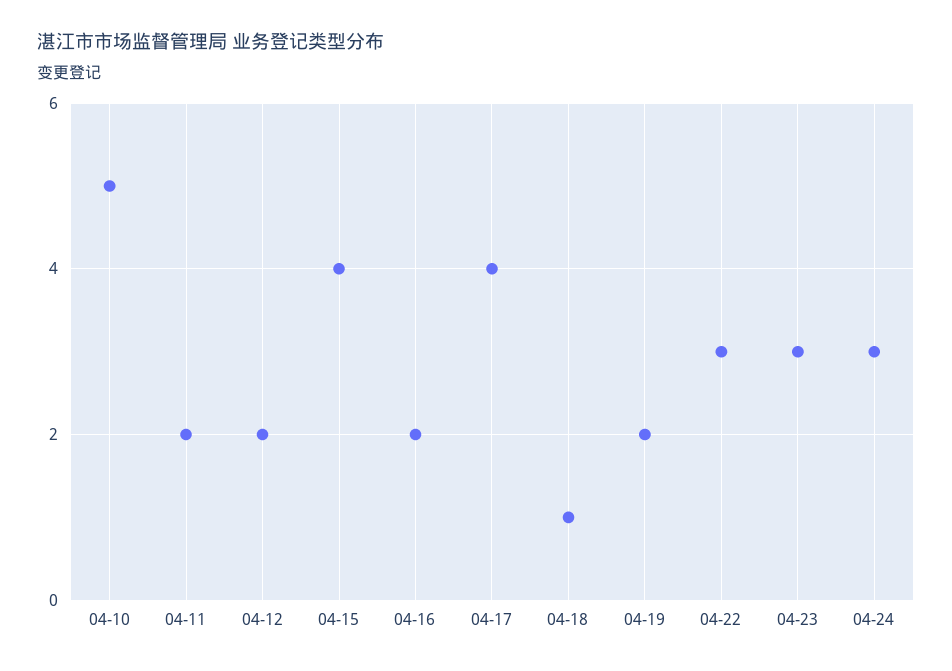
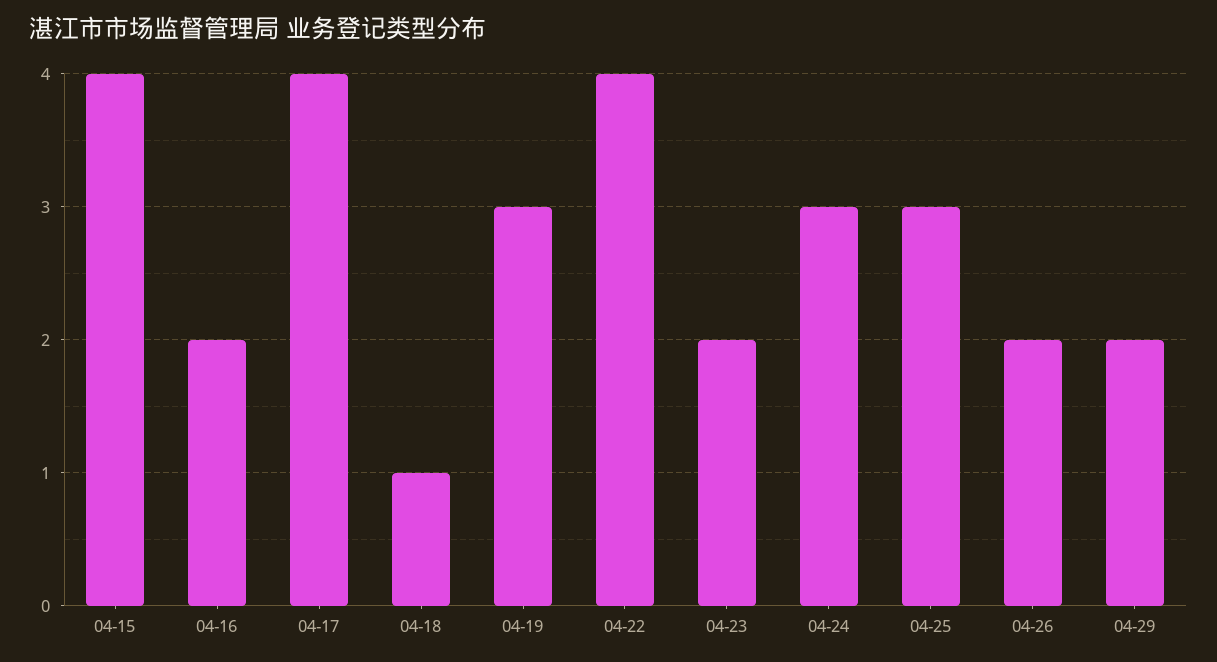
04-10: 5 -> none
04-11: 2 -> none
04-12: 2 -> none
04-19: 2 -> 3
04-22: 3 -> 4
04-23: 3 -> 2
04-25: none -> 3
04-26: none -> 2
04-29: none -> 2

